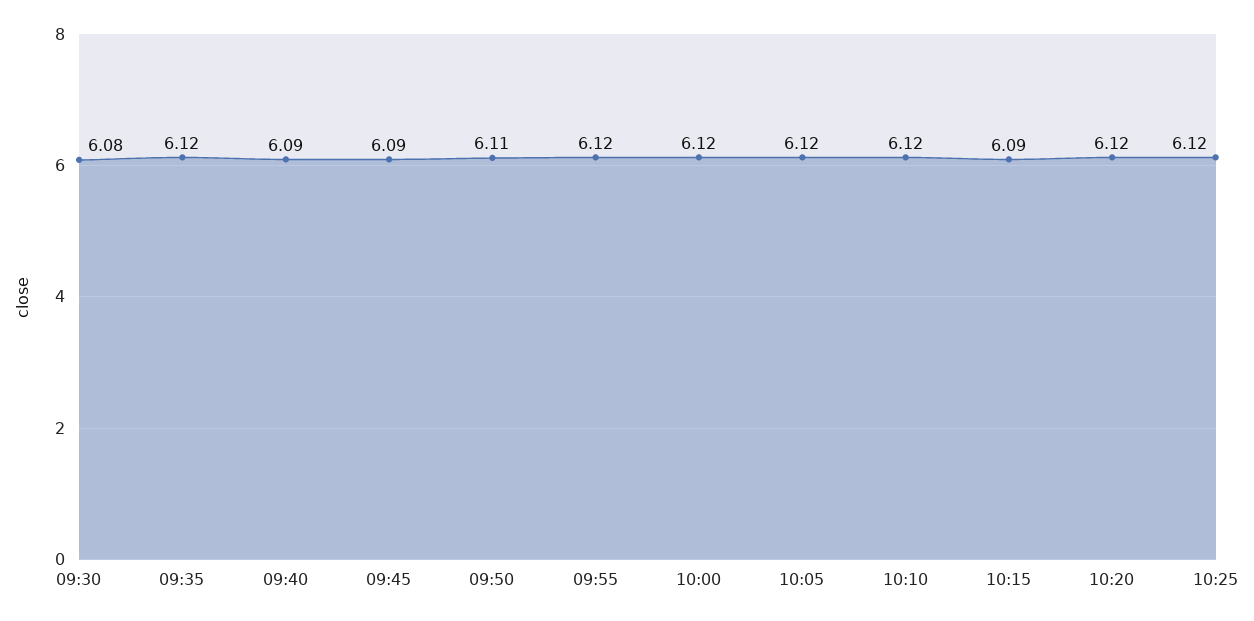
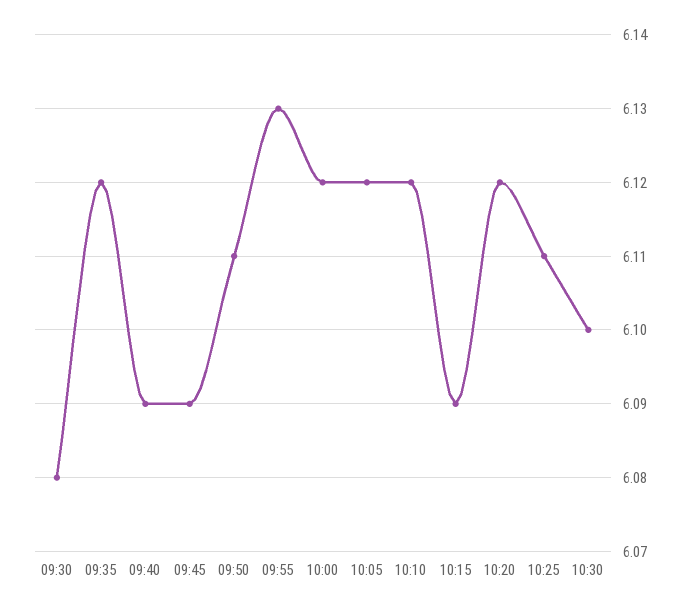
09:55: 6.12 -> 6.13
10:25: 6.12 -> 6.11
10:30: none -> 6.1

